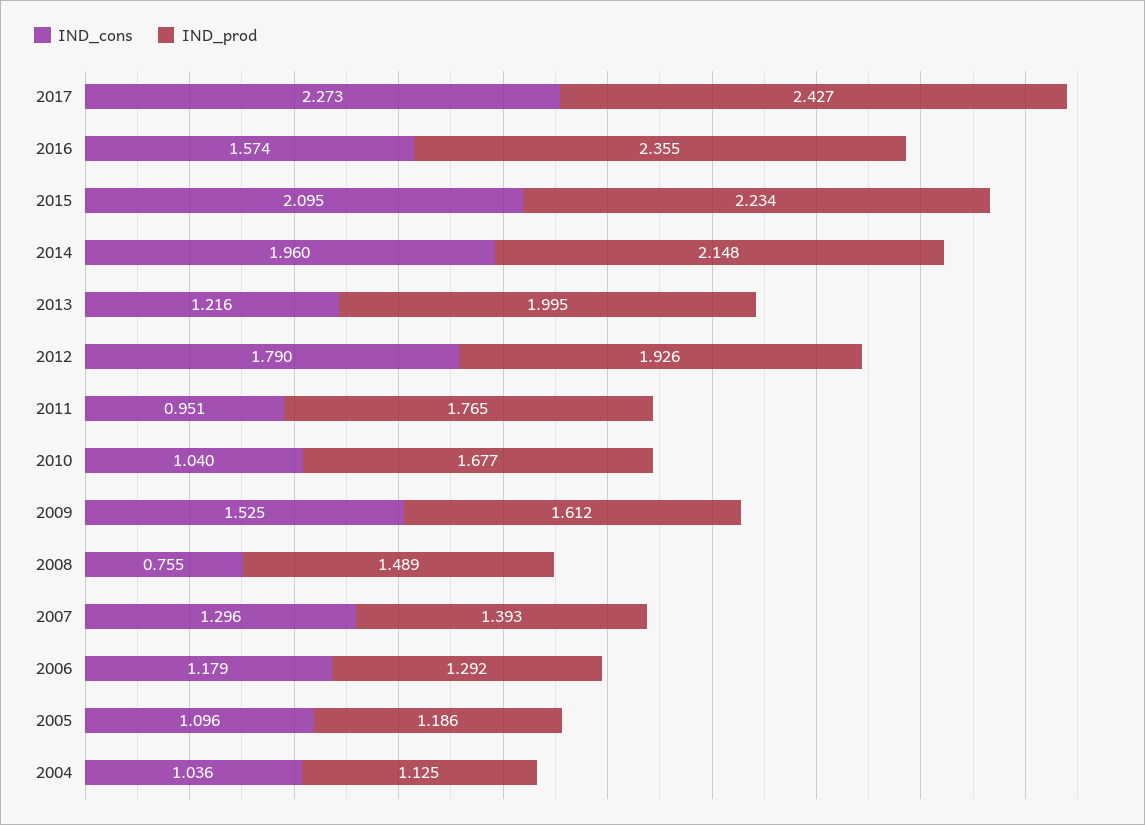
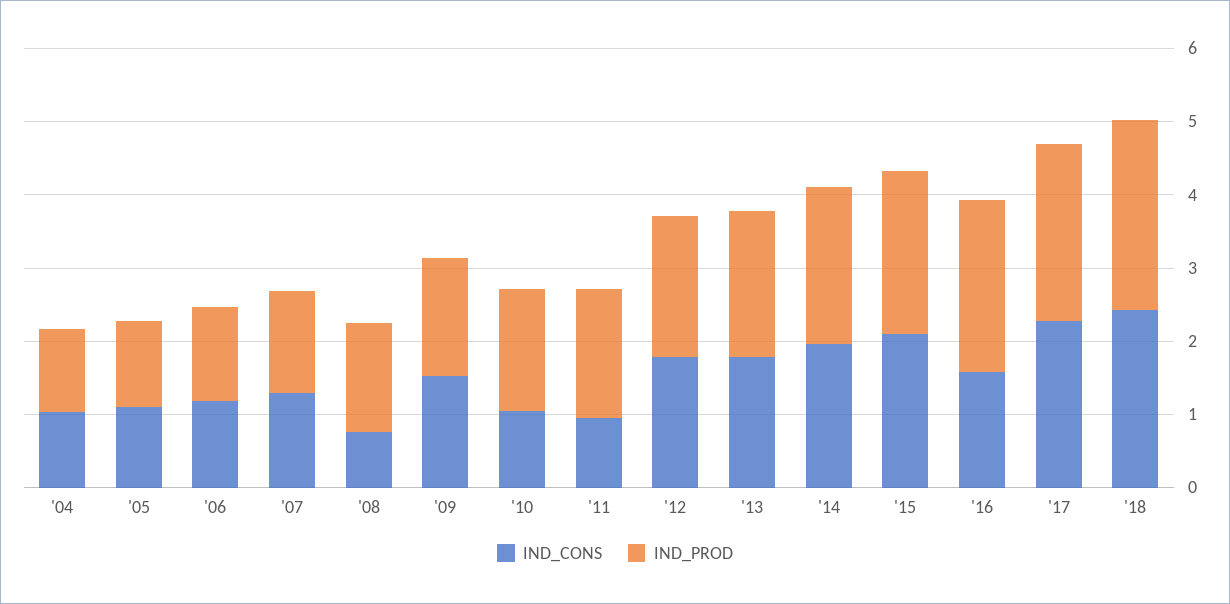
IND_cons, 2013: 1.216 -> 1.8
IND_cons, '18: none -> 2.4
IND_prod, '18: none -> 2.6

